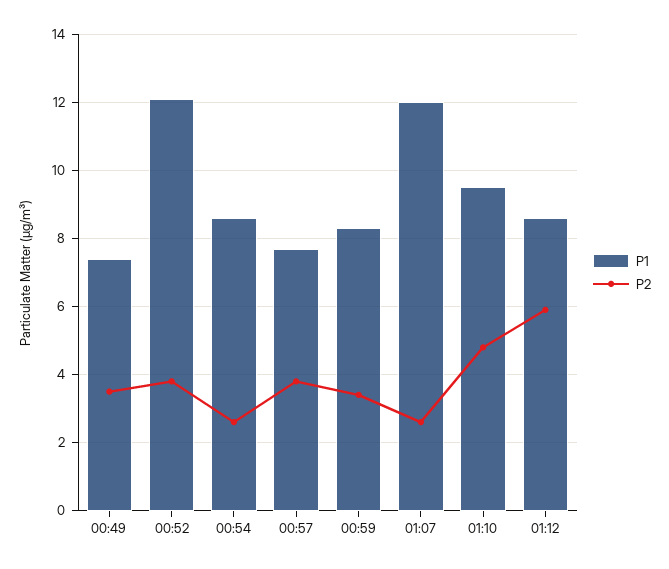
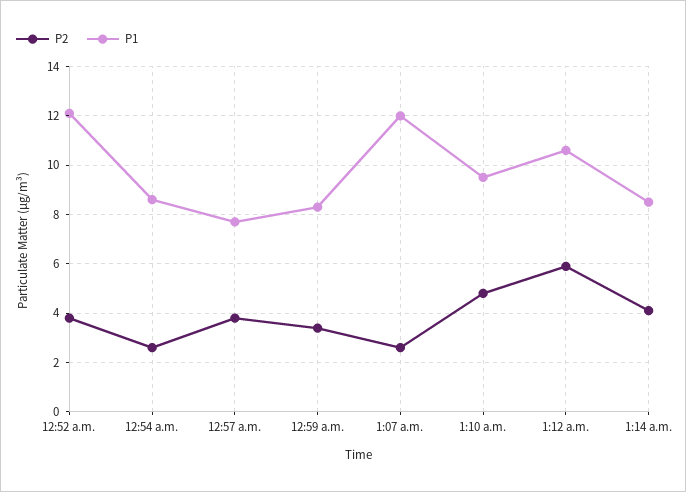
P1, 00:49: 7.5 -> none
P2, 00:49: 3.5 -> none
P1, 01:12: 8.5 -> 10.5
P2, 1:14 a.m.: none -> 4
P1, 1:14 a.m.: none -> 8.5

